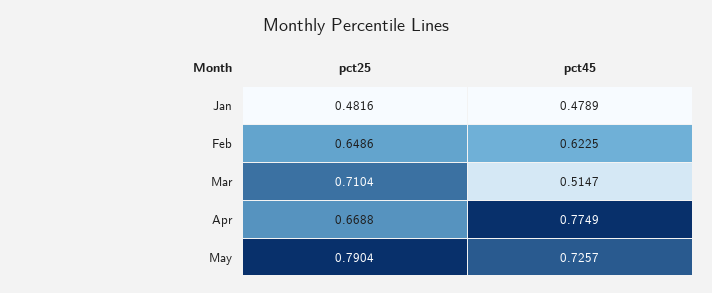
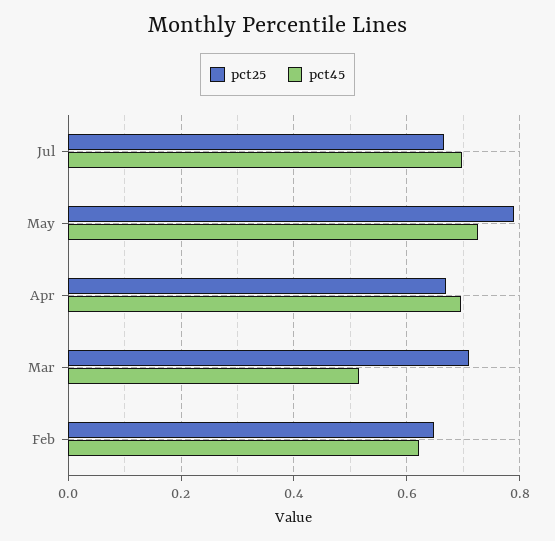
pct25, Jan: 0.4816 -> none
pct45, Jan: 0.4789 -> none
pct45, Apr: 0.7749 -> 0.7
pct25, Jul: none -> 0.66
pct45, Jul: none -> 0.7

